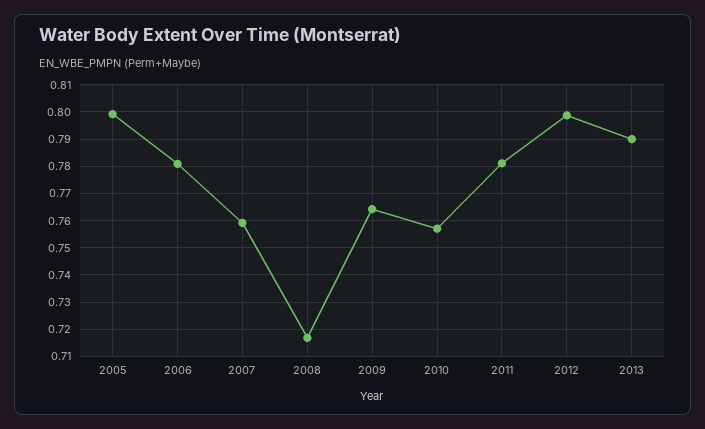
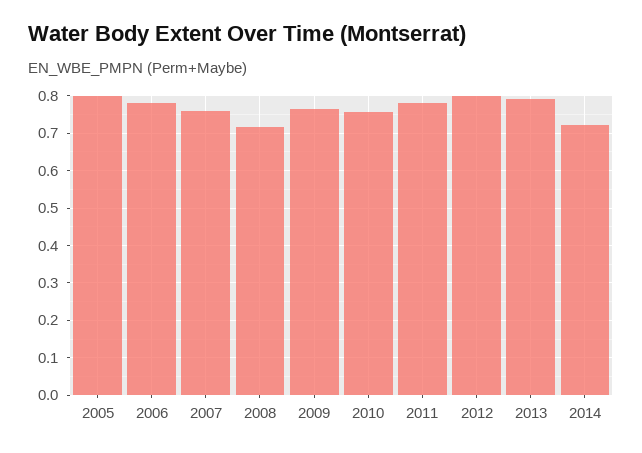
2014: none -> 0.72

